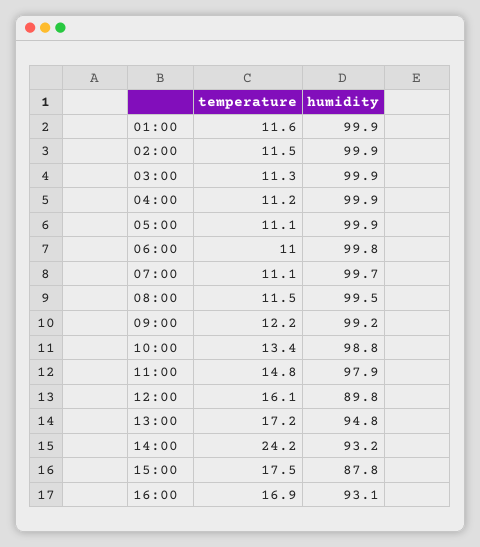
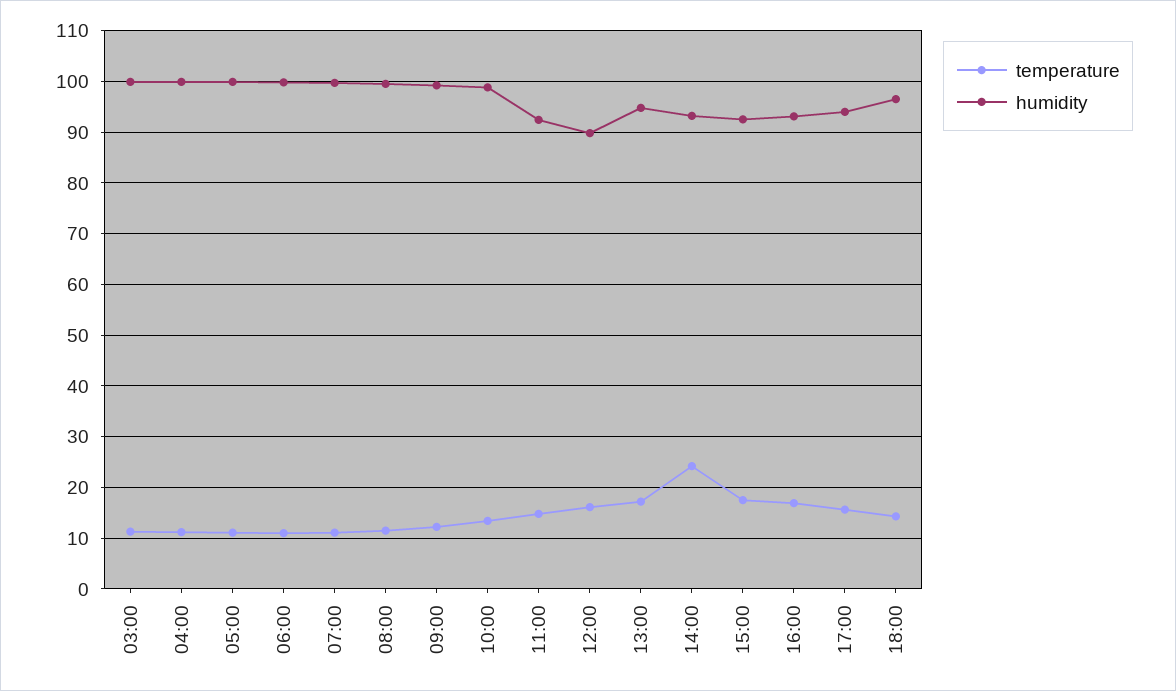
temperature, 01:00: 11.6 -> none
humidity, 01:00: 99.9 -> none
temperature, 02:00: 11.5 -> none
humidity, 02:00: 99.9 -> none
humidity, 11:00: 97.9 -> 92
humidity, 15:00: 87.8 -> 92
temperature, 17:00: none -> 16
humidity, 17:00: none -> 94
temperature, 18:00: none -> 14
humidity, 18:00: none -> 96

